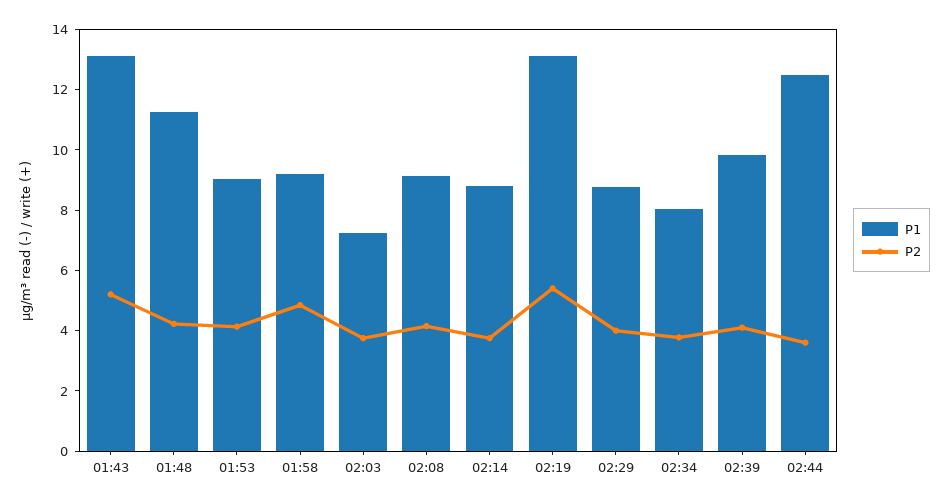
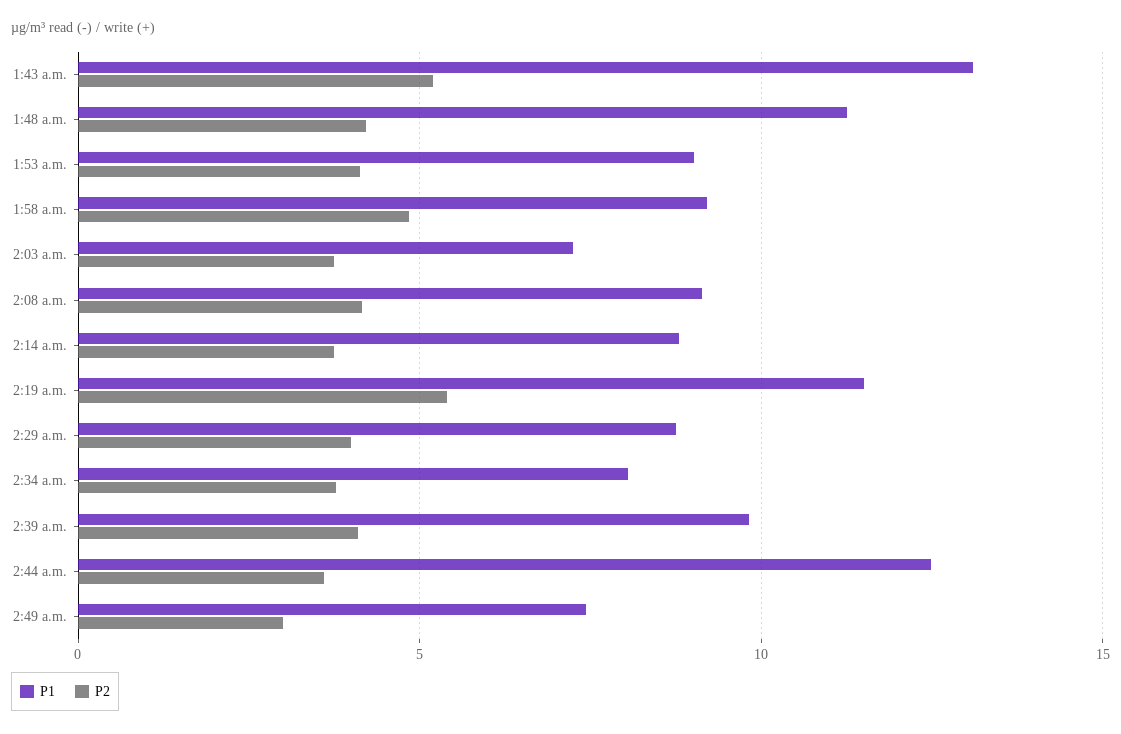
P1, 02:19: 13 -> 11.5
P1, 2:49 a.m.: none -> 7.5
P2, 2:49 a.m.: none -> 3

